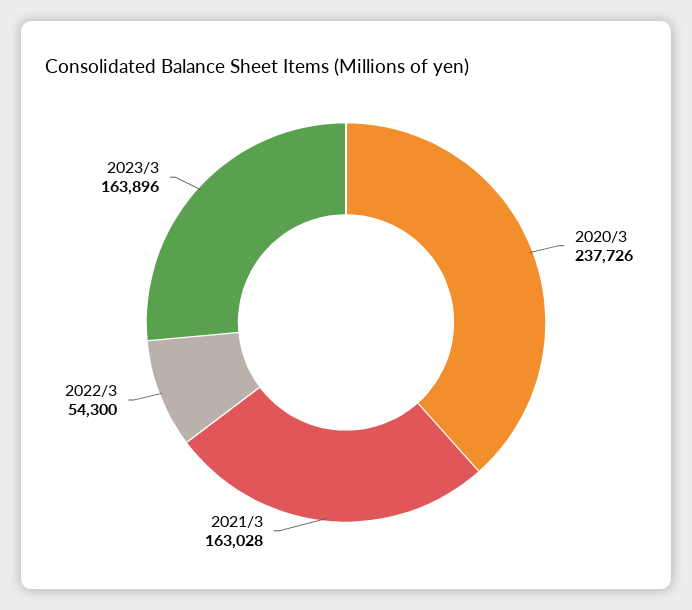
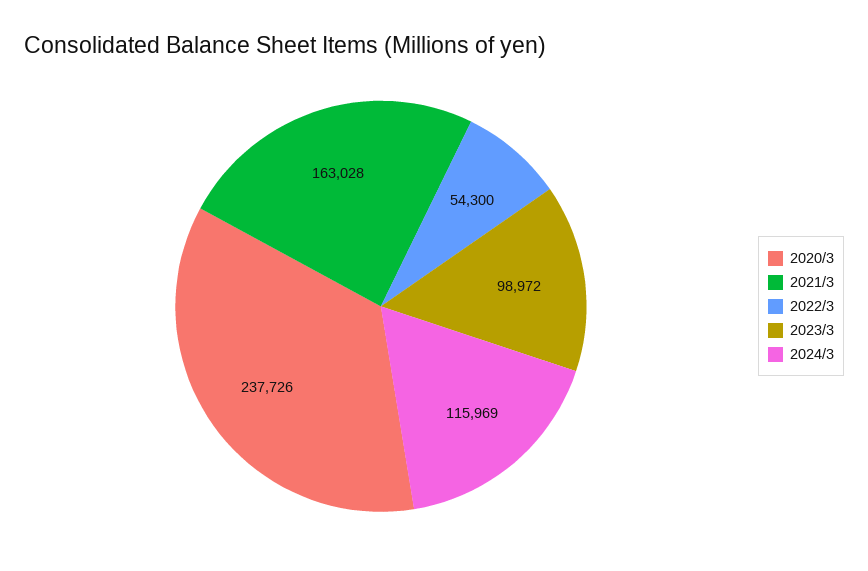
2023/3: 163896 -> 98972
2024/3: none -> 115969

